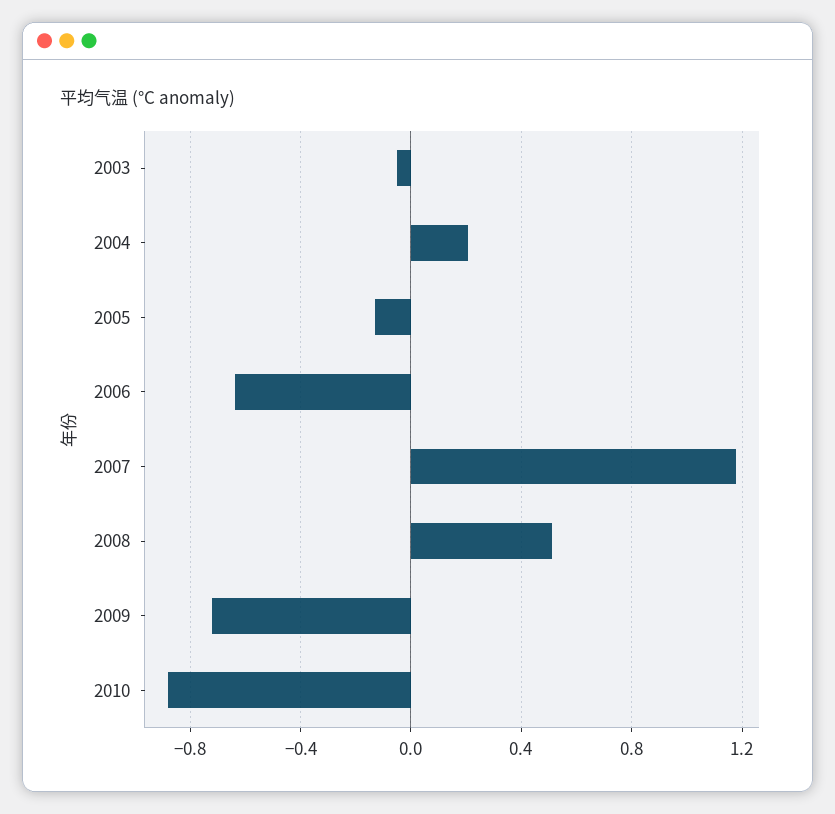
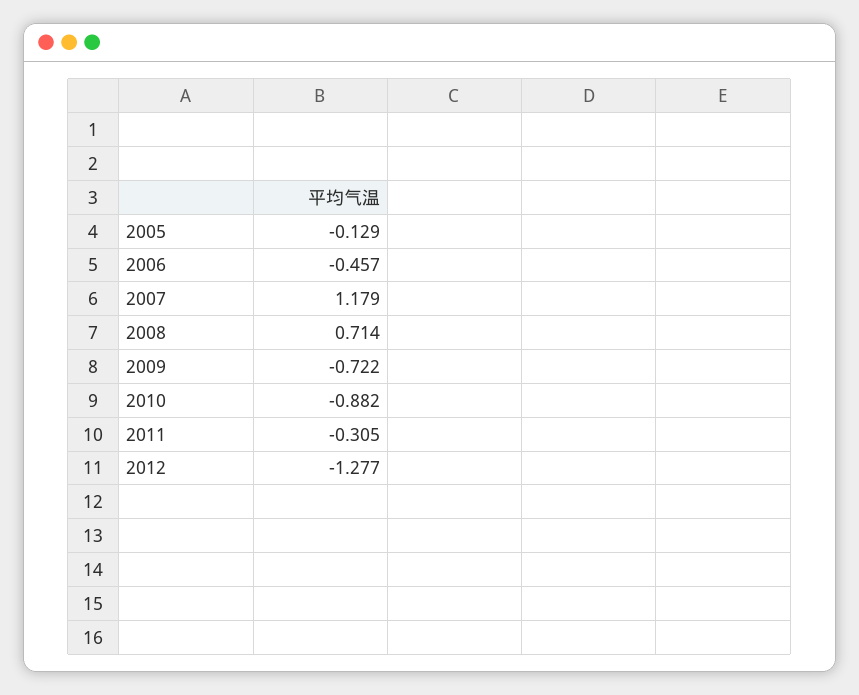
2003: -0.05 -> none
2004: 0.2 -> none
2006: -0.65 -> -0.457
2008: 0.5 -> 0.714
2011: none -> -0.305
2012: none -> -1.277

